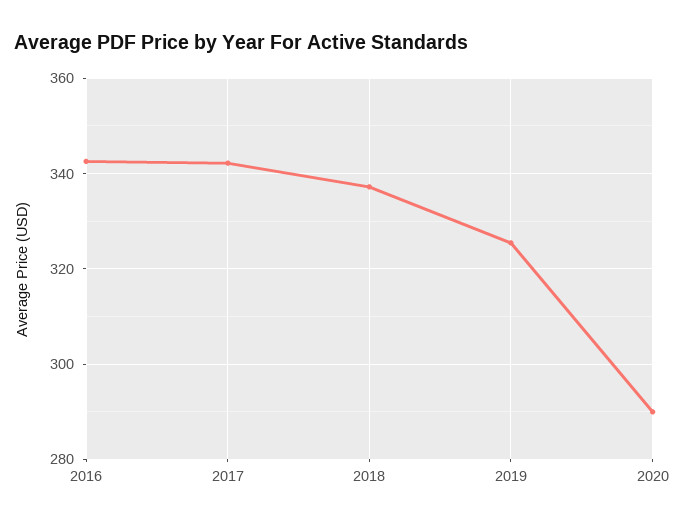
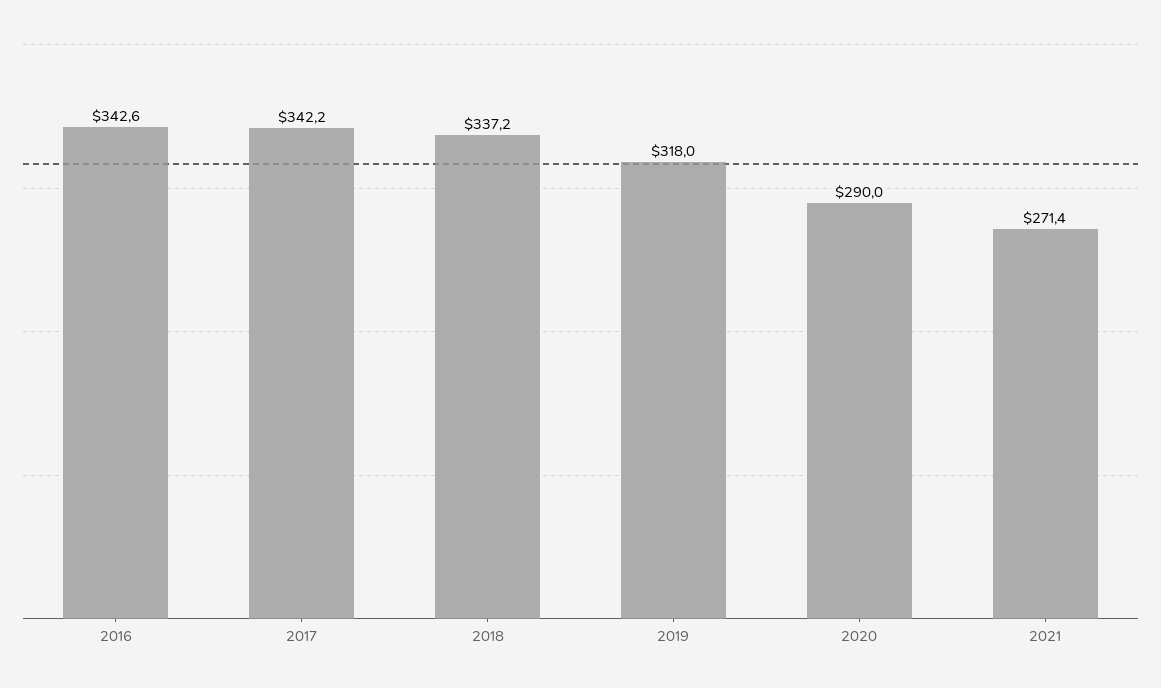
2019: 326 -> 318
2021: none -> 271.4

